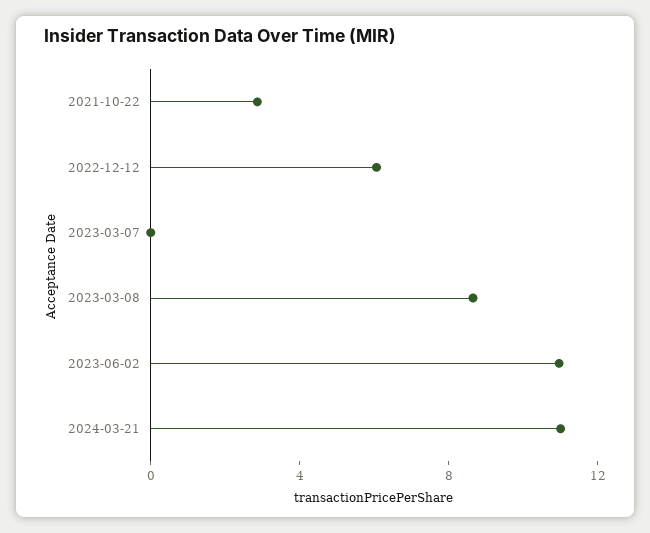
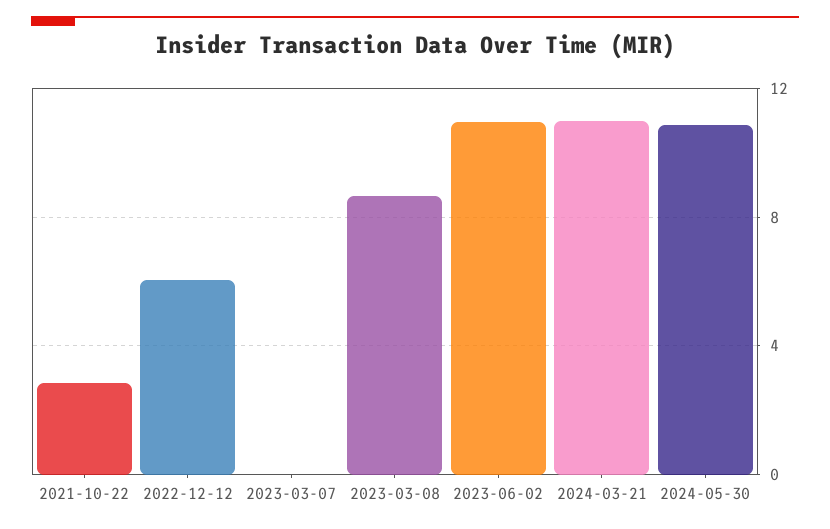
2024-05-30: none -> 11

